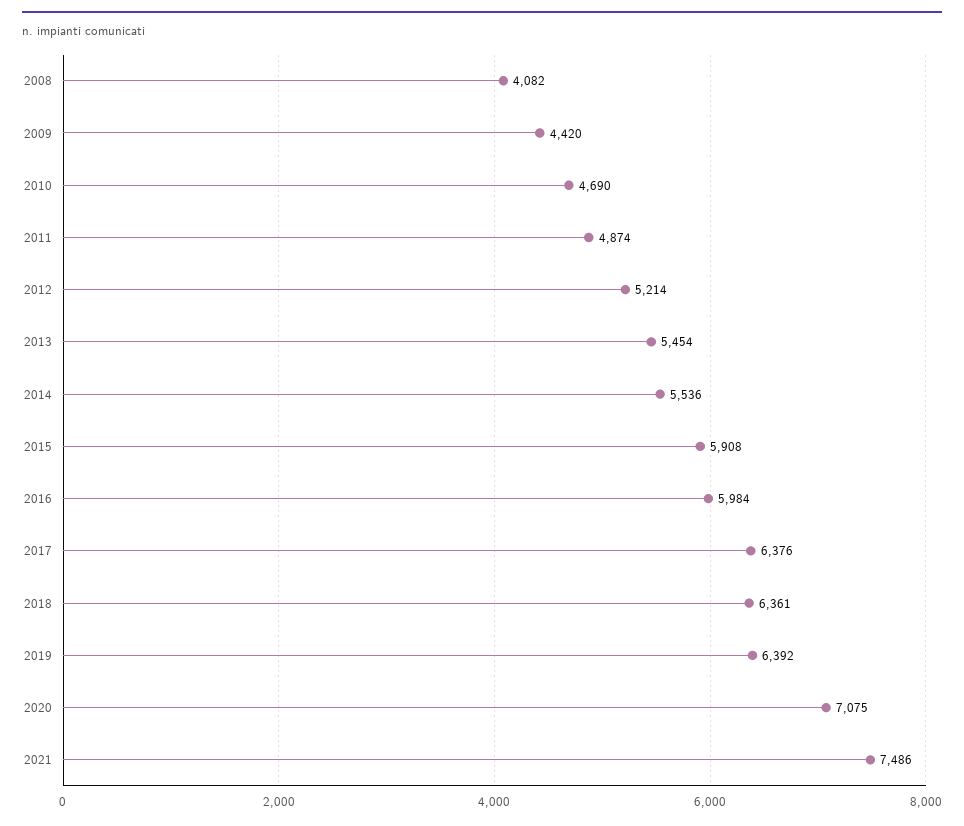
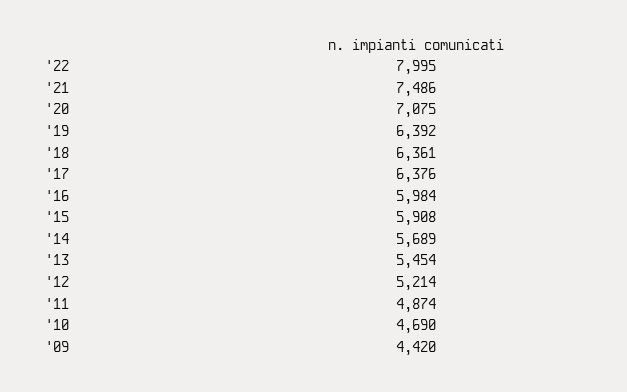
2008: 4082 -> none
2014: 5536 -> 5689
'22: none -> 7995

